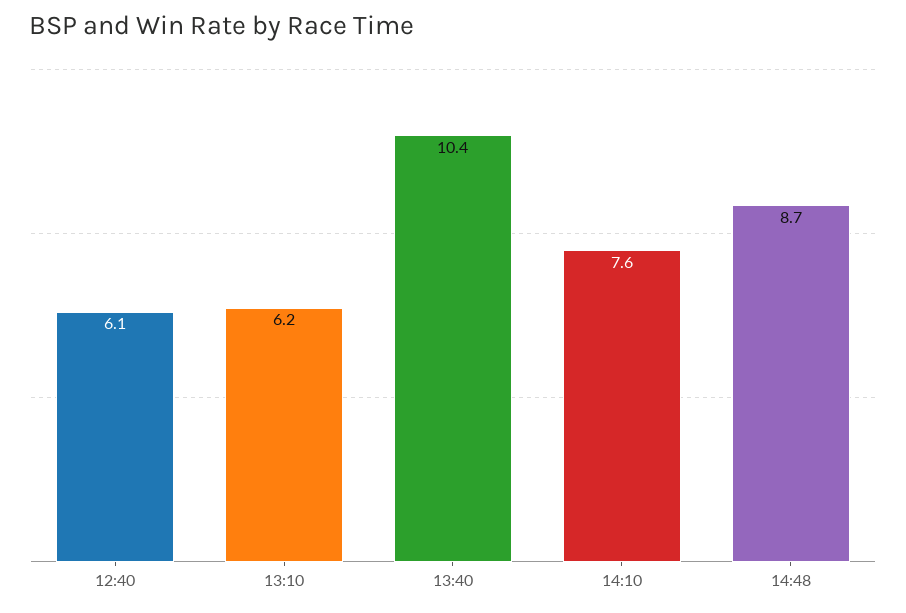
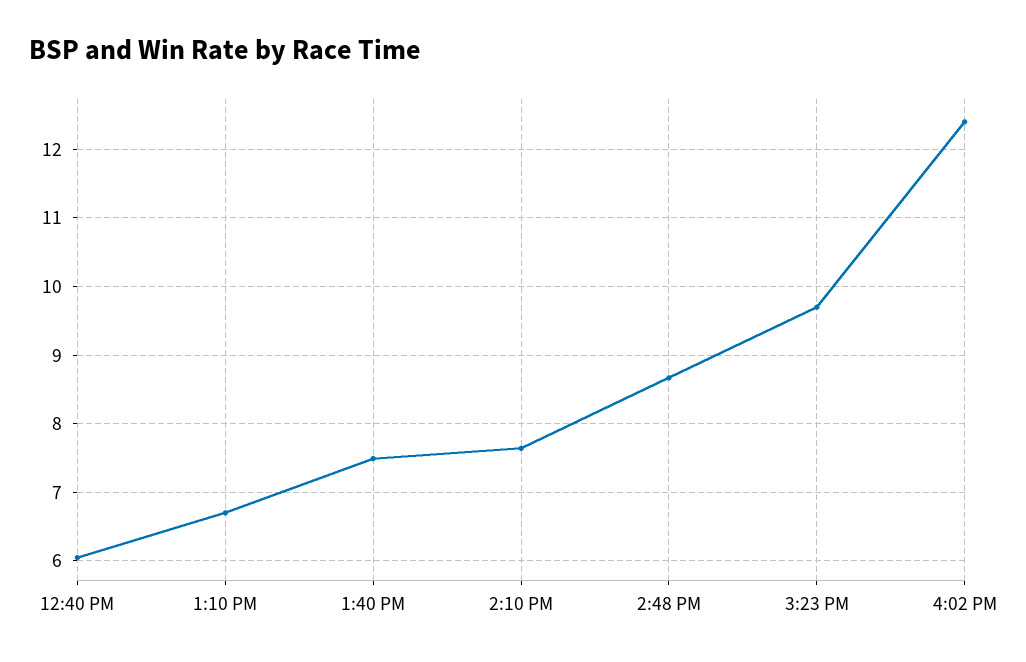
13:10: 6.2 -> 6.7
13:40: 10.4 -> 7.5
3:23 PM: none -> 9.7
4:02 PM: none -> 12.4

